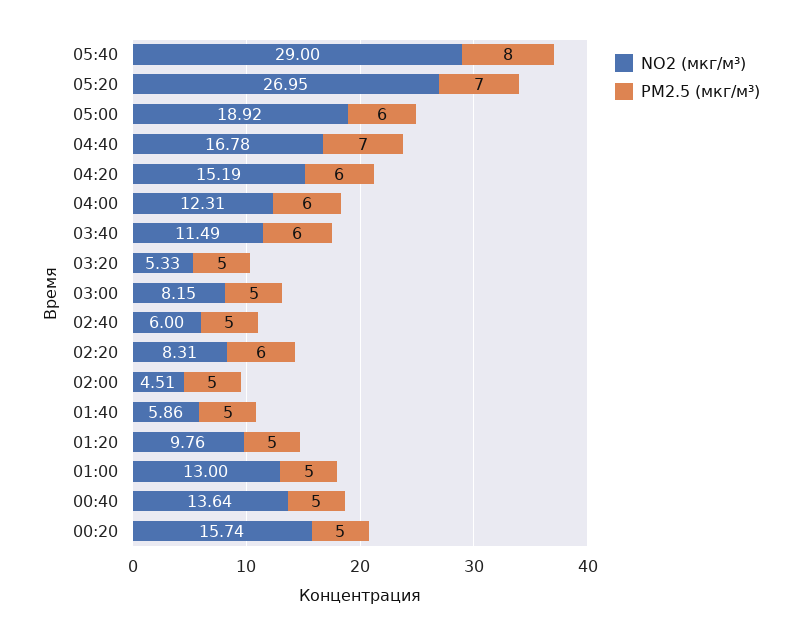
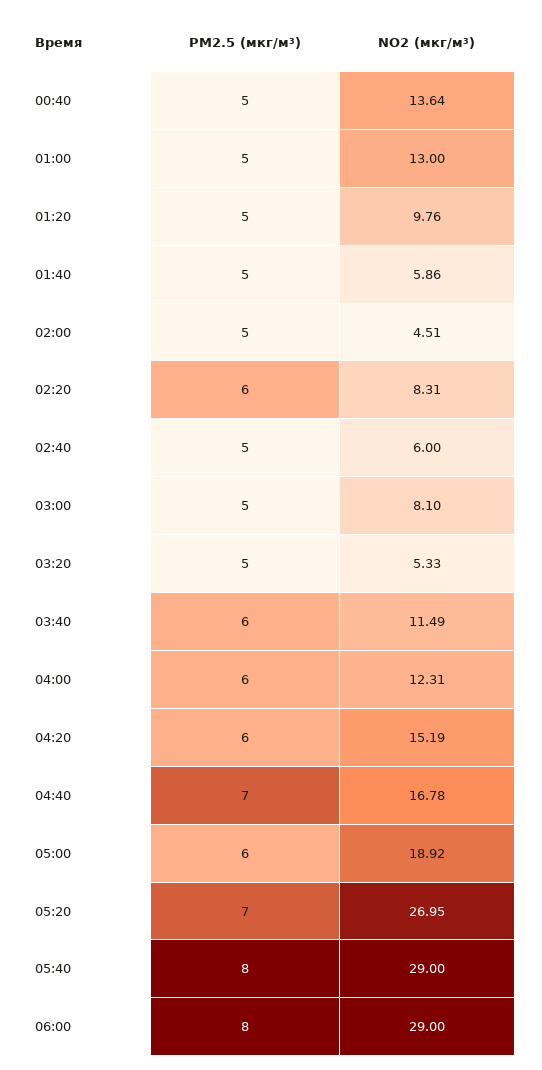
NO2 (мкг/м³), 03:00: 8.15 -> 8.1
NO2 (мкг/м³), 00:20: 15.74 -> none
PM2.5 (мкг/м³), 00:20: 5 -> none
PM2.5 (мкг/м³), 06:00: none -> 8
NO2 (мкг/м³), 06:00: none -> 29

